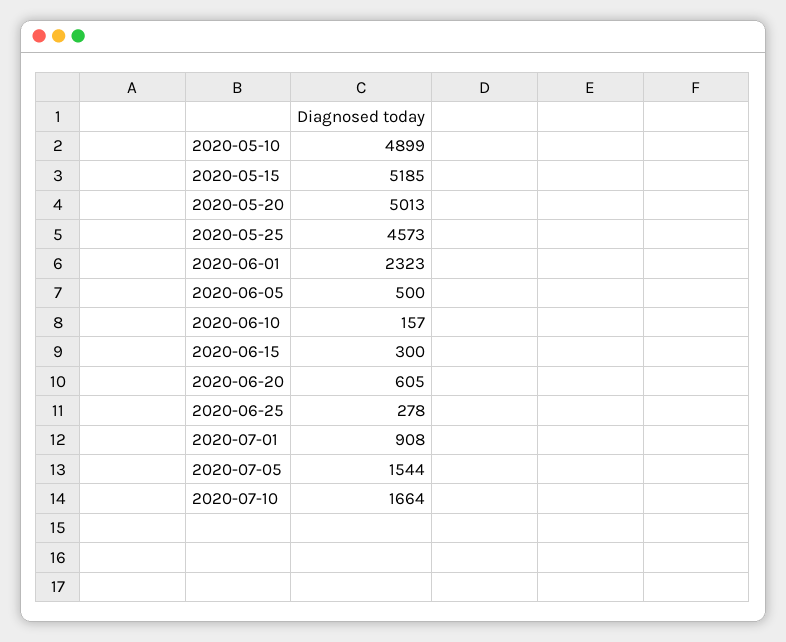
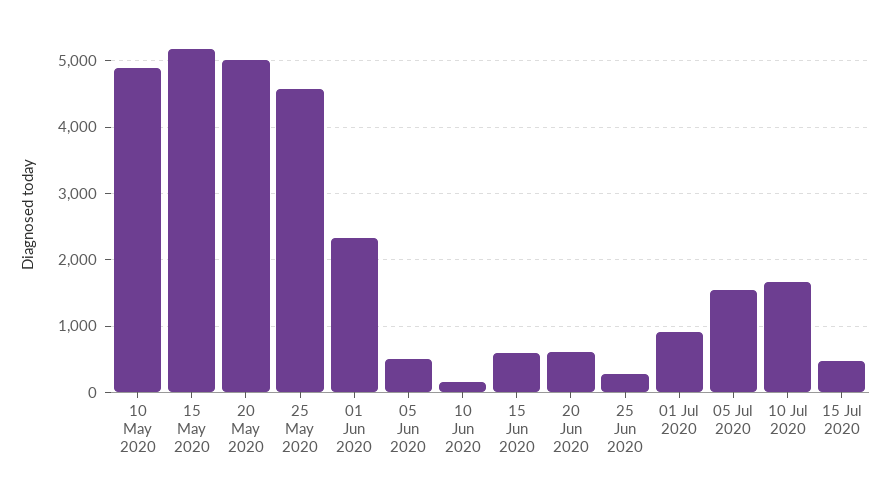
2020-06-15: 300 -> 600
15 Jul 2020: none -> 500

